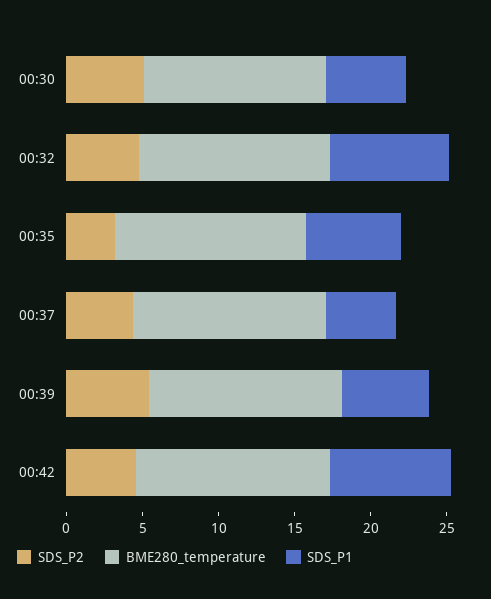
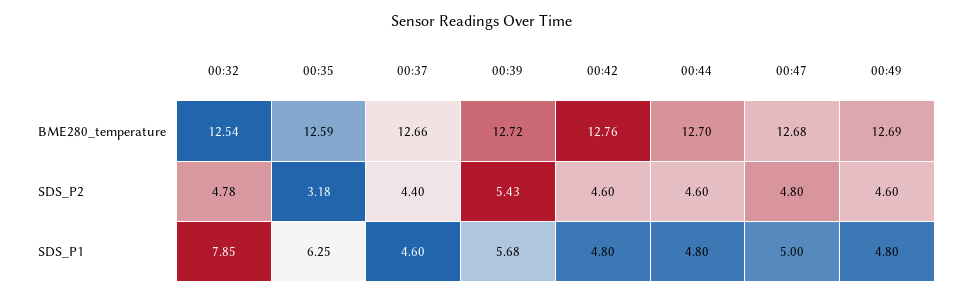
SDS_P2, 00:30: 5 -> none
BME280_temperature, 00:30: 12 -> none
SDS_P1, 00:30: 5 -> none
SDS_P1, 00:42: 8 -> 4.8
BME280_temperature, 00:44: none -> 12.7
BME280_temperature, 00:47: none -> 12.68
BME280_temperature, 00:49: none -> 12.69
SDS_P2, 00:44: none -> 4.6
SDS_P2, 00:47: none -> 4.8
SDS_P2, 00:49: none -> 4.6
SDS_P1, 00:44: none -> 4.8
SDS_P1, 00:47: none -> 5
SDS_P1, 00:49: none -> 4.8

